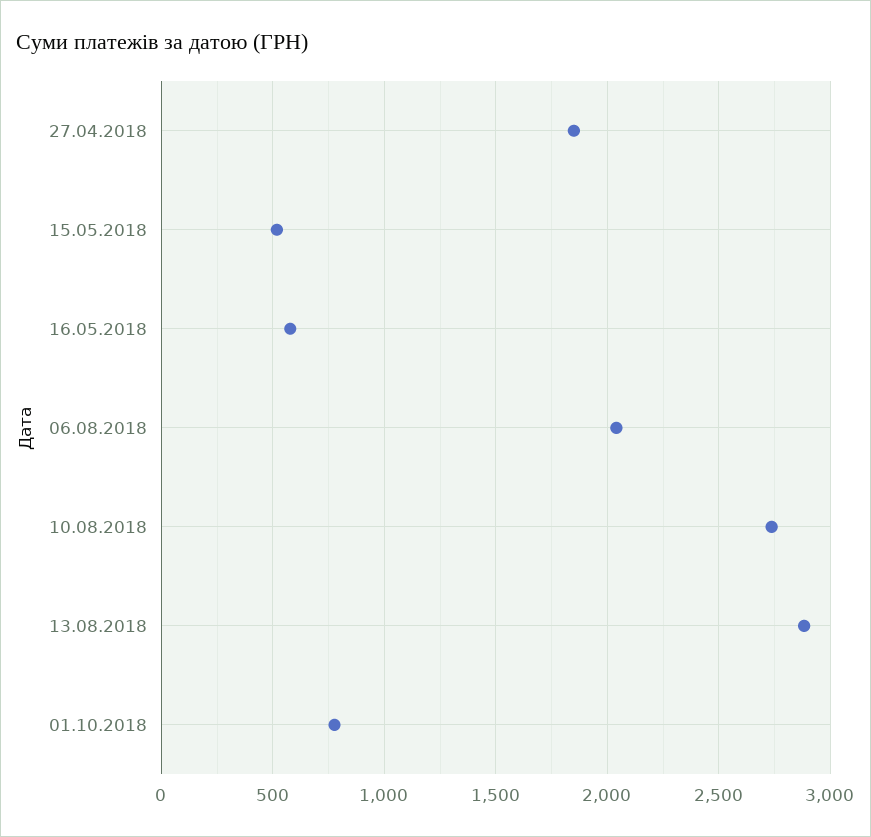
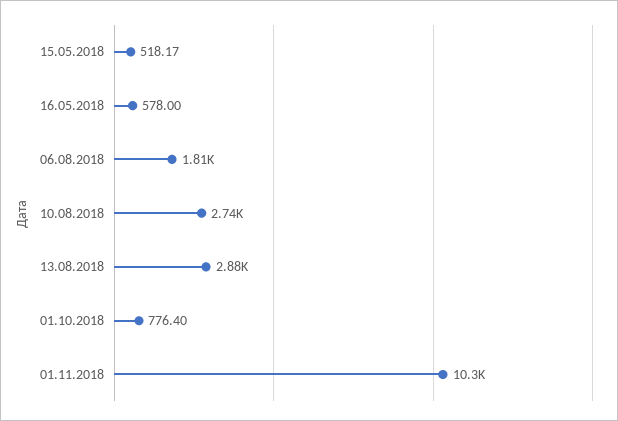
27.04.2018: 1850 -> none
06.08.2018: 2050 -> 1810
01.11.2018: none -> 10300

